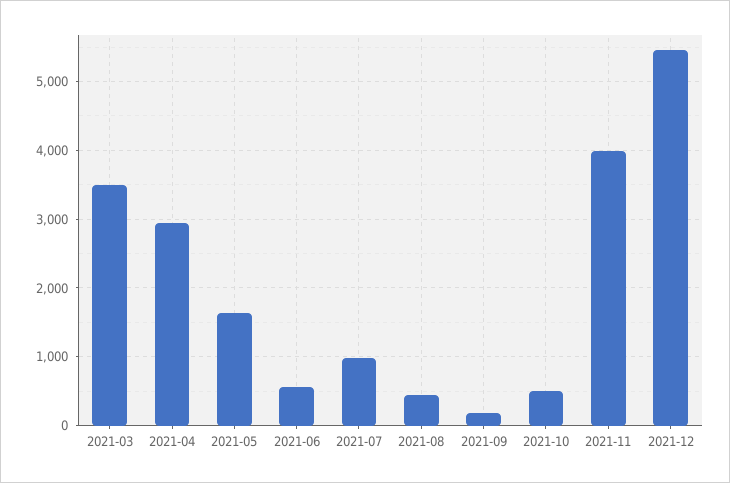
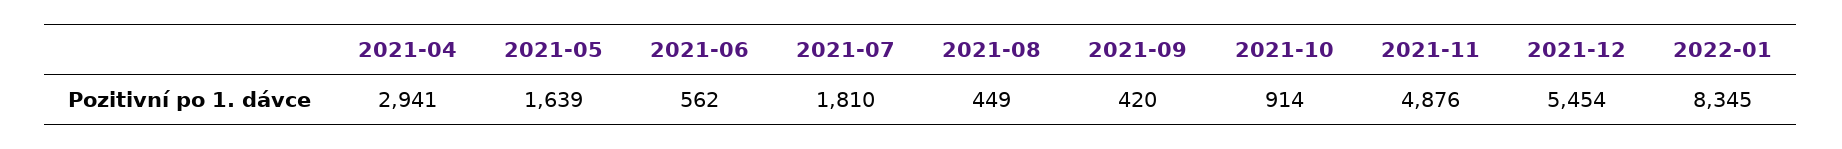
2021-03: 3500 -> none
2021-07: 1000 -> 1810
2021-09: 200 -> 420
2021-10: 500 -> 914
2021-11: 4000 -> 4876
2022-01: none -> 8345

